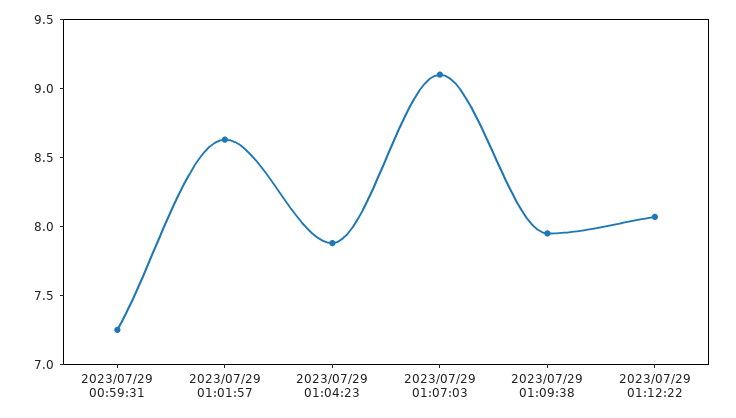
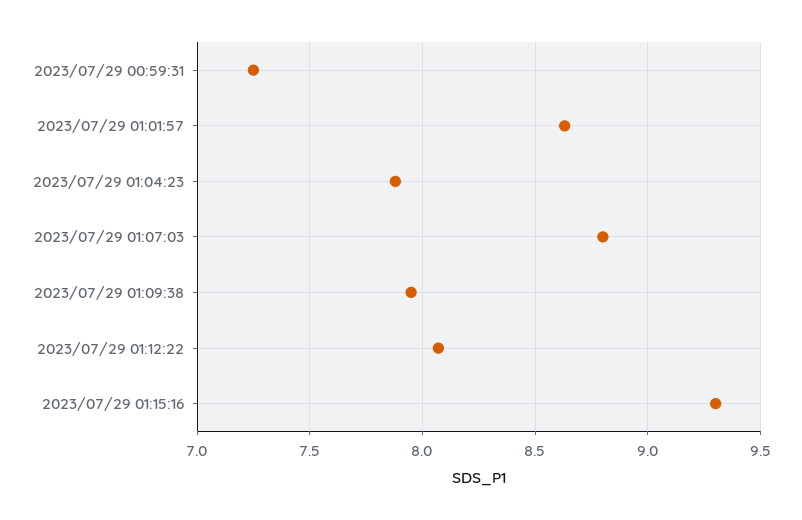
2023/07/29 01:07:03: 9.1 -> 8.8
2023/07/29 01:15:16: none -> 9.3

